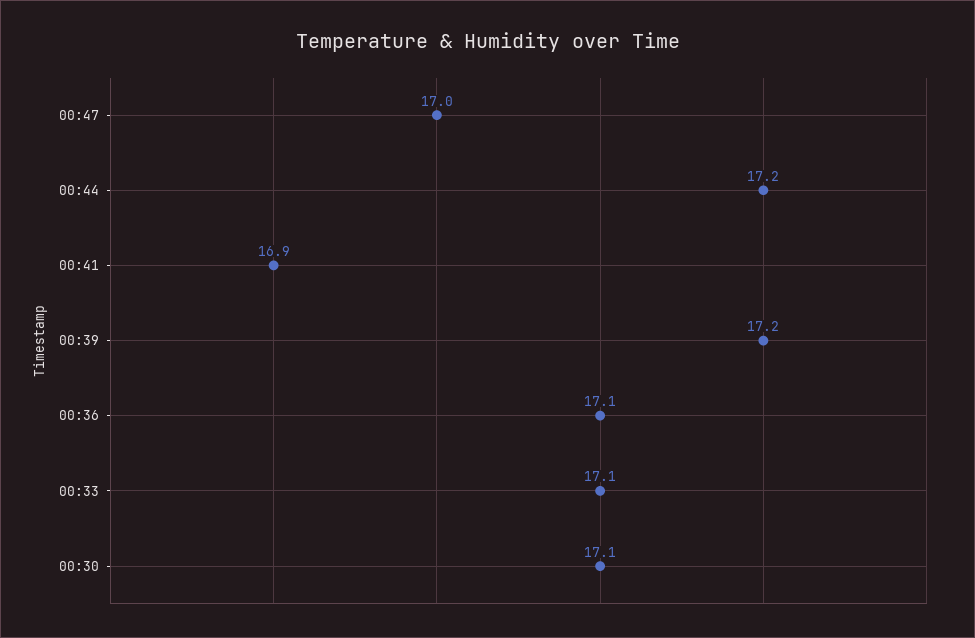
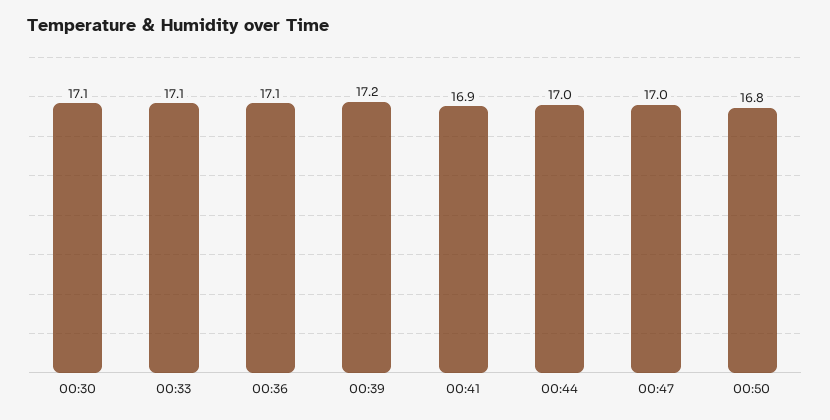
00:44: 17.2 -> 17
00:50: none -> 16.8

